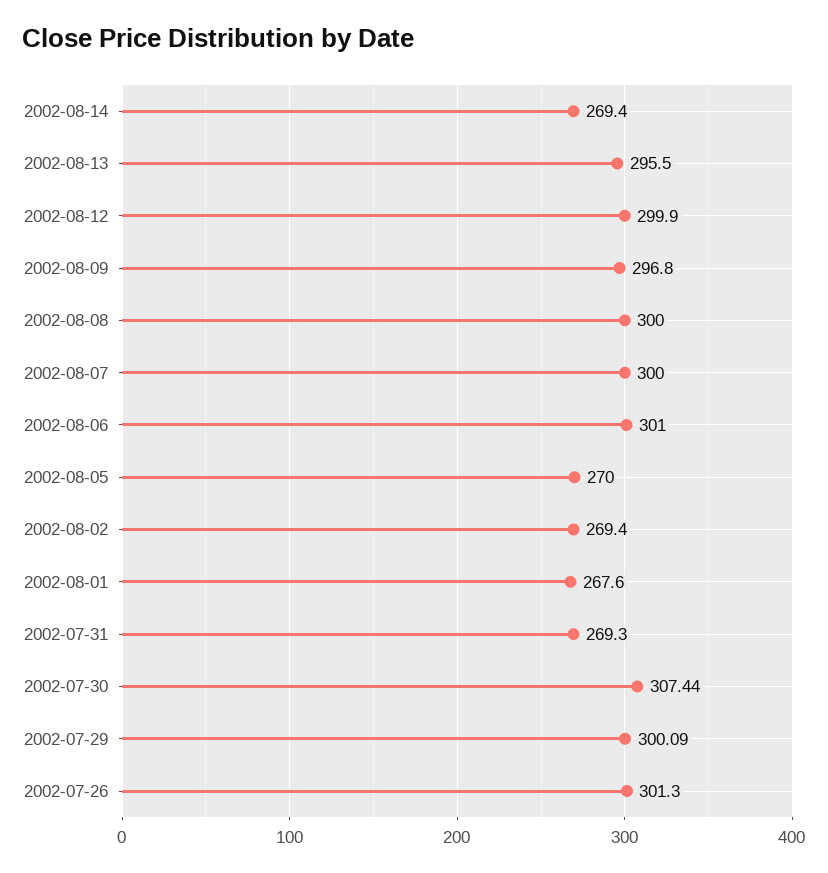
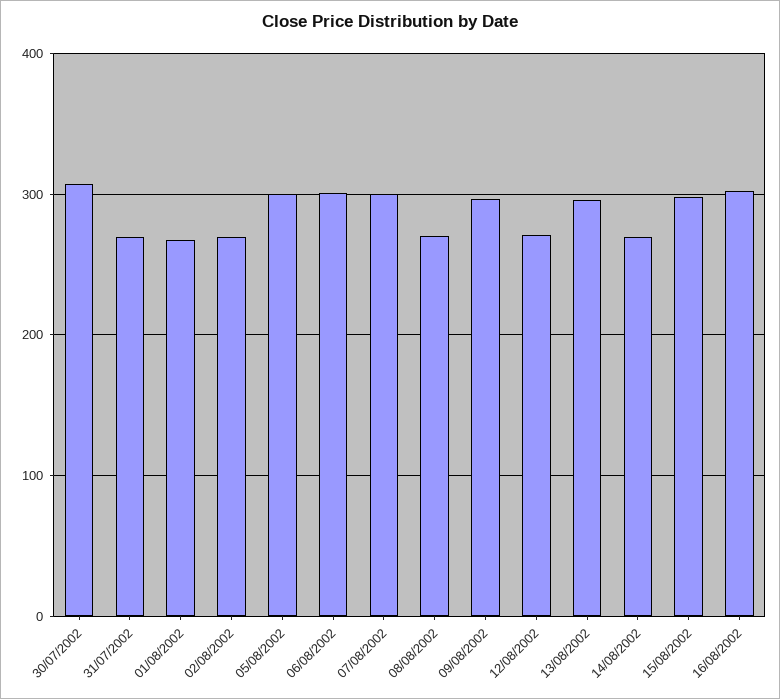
2002-08-12: 299.9 -> 270
2002-08-08: 300 -> 270
2002-08-05: 270 -> 300
2002-07-29: 300.09 -> none
2002-07-26: 301.3 -> none
15/08/2002: none -> 300
16/08/2002: none -> 300

